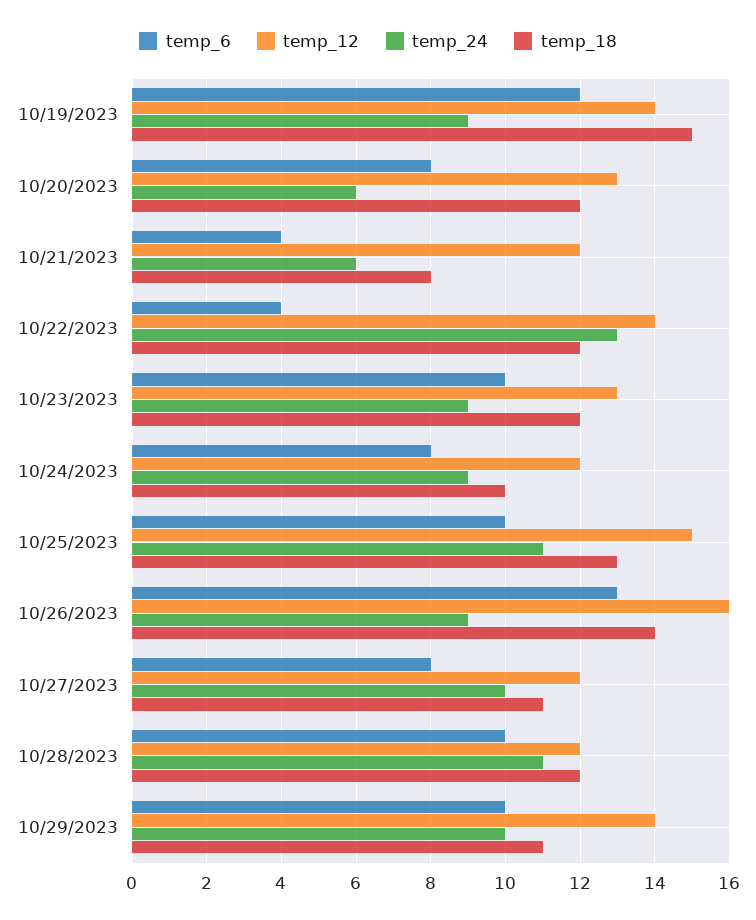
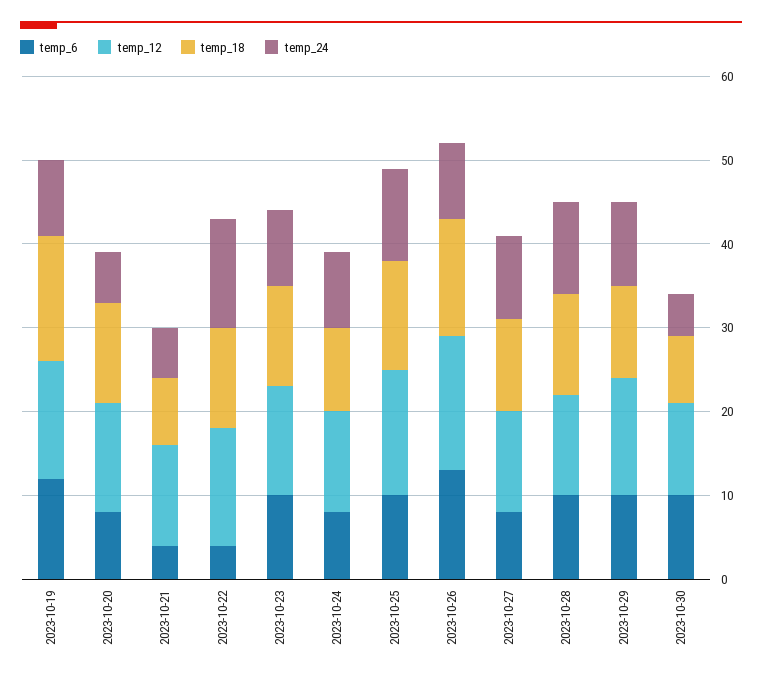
temp_6, 2023-10-30: none -> 10
temp_12, 2023-10-30: none -> 11
temp_18, 2023-10-30: none -> 8
temp_24, 2023-10-30: none -> 5

